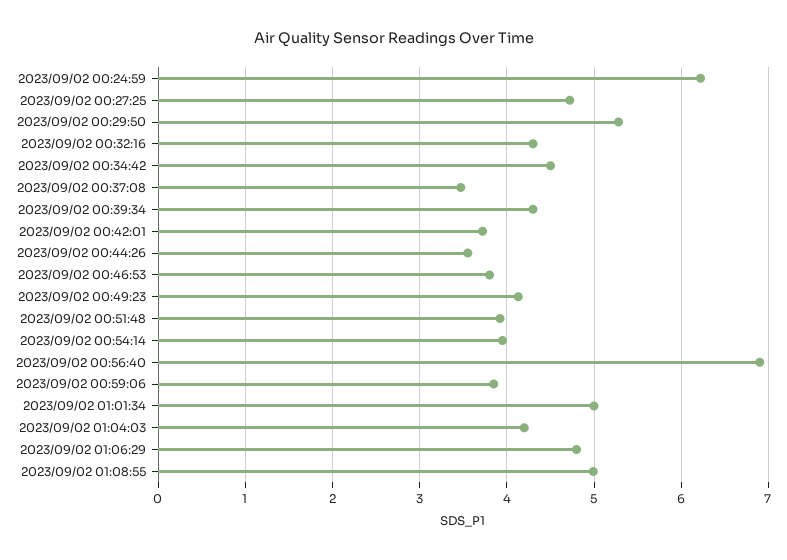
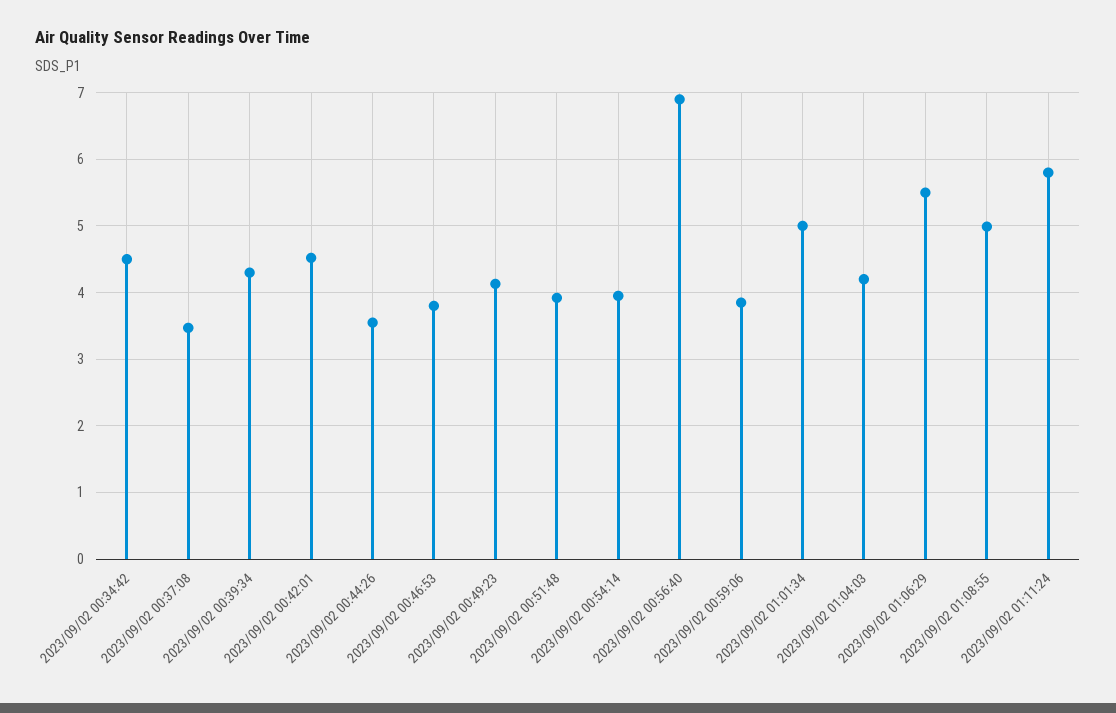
2023/09/02 00:24:59: 6.2 -> none
2023/09/02 00:27:25: 4.7 -> none
2023/09/02 00:29:50: 5.3 -> none
2023/09/02 00:32:16: 4.3 -> none
2023/09/02 00:42:01: 3.7 -> 4.5
2023/09/02 01:06:29: 4.8 -> 5.5
2023/09/02 01:11:24: none -> 5.8

